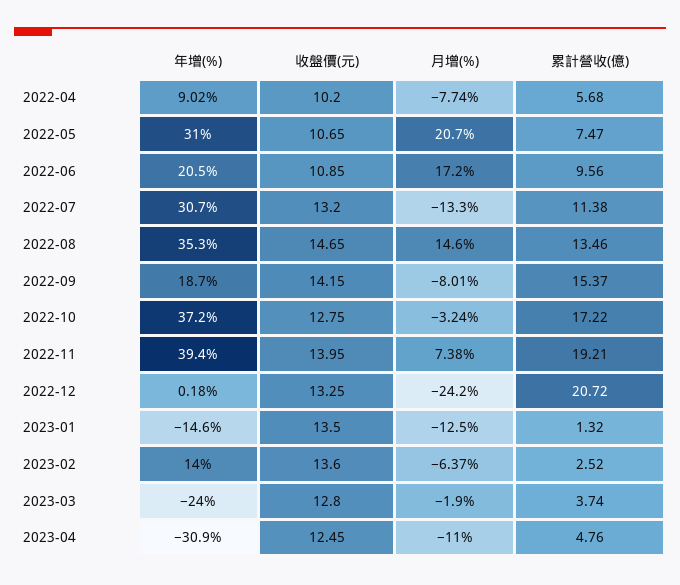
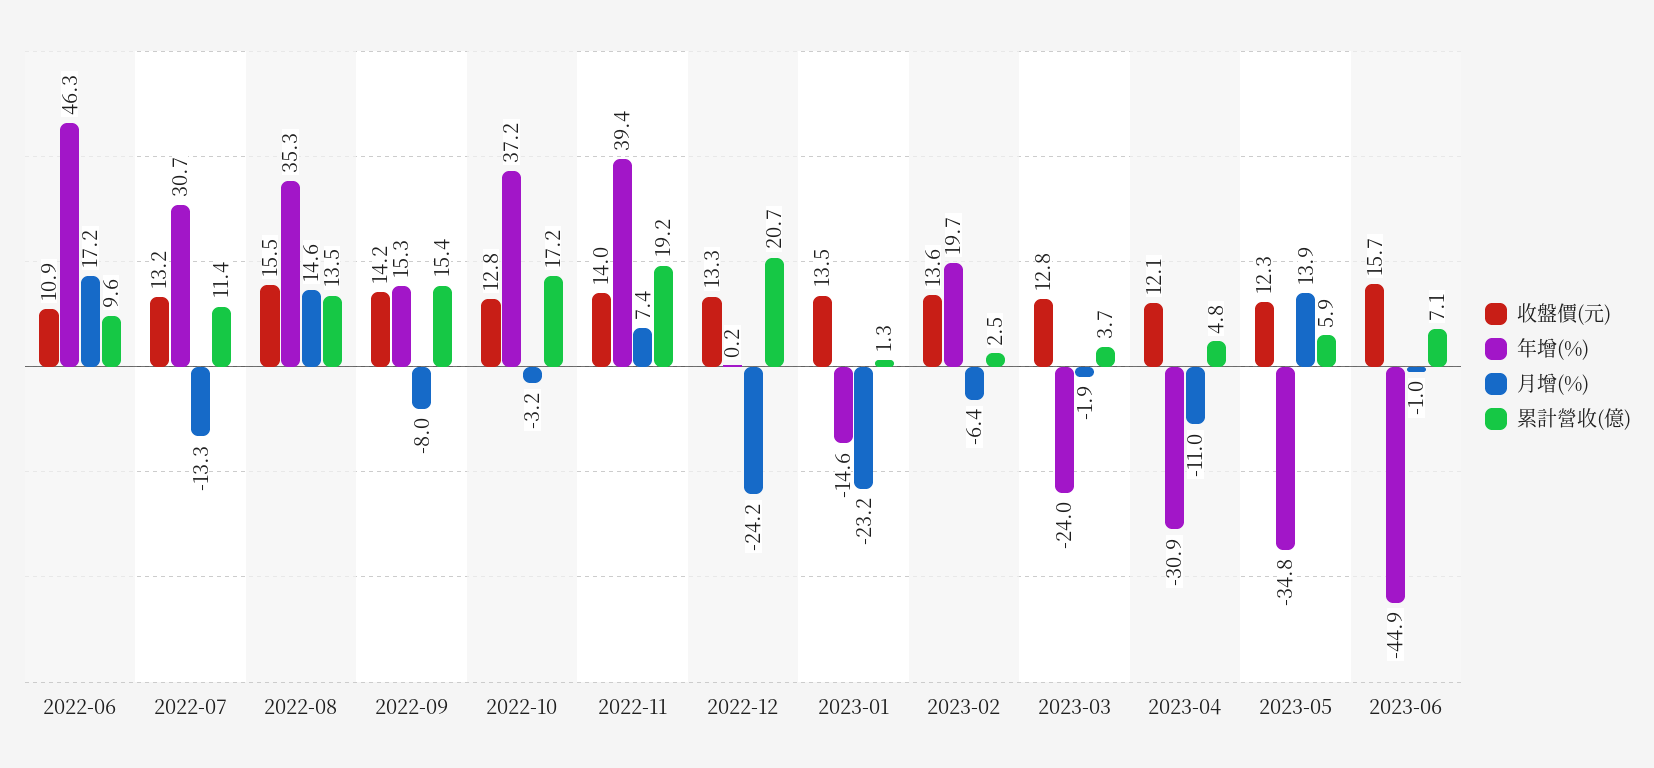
年增(%), 2022-04: 9.02 -> none
收盤價(元), 2022-04: 10.2 -> none
月增(%), 2022-04: -7.74 -> none
累計營收(億), 2022-04: 5.68 -> none
年增(%), 2022-05: 31 -> none
收盤價(元), 2022-05: 10.65 -> none
月增(%), 2022-05: 20.7 -> none
累計營收(億), 2022-05: 7.47 -> none
年增(%), 2022-06: 20.5 -> 46.3
收盤價(元), 2022-08: 14.65 -> 15.5
年增(%), 2022-09: 18.7 -> 15.3
月增(%), 2023-01: -12.5 -> -23.2
年增(%), 2023-02: 14 -> 19.7
收盤價(元), 2023-04: 12.45 -> 12.1
收盤價(元), 2023-05: none -> 12.3
年增(%), 2023-05: none -> -34.8
月增(%), 2023-05: none -> 13.9
累計營收(億), 2023-05: none -> 5.9
收盤價(元), 2023-06: none -> 15.7
年增(%), 2023-06: none -> -44.9
月增(%), 2023-06: none -> -1
累計營收(億), 2023-06: none -> 7.1

